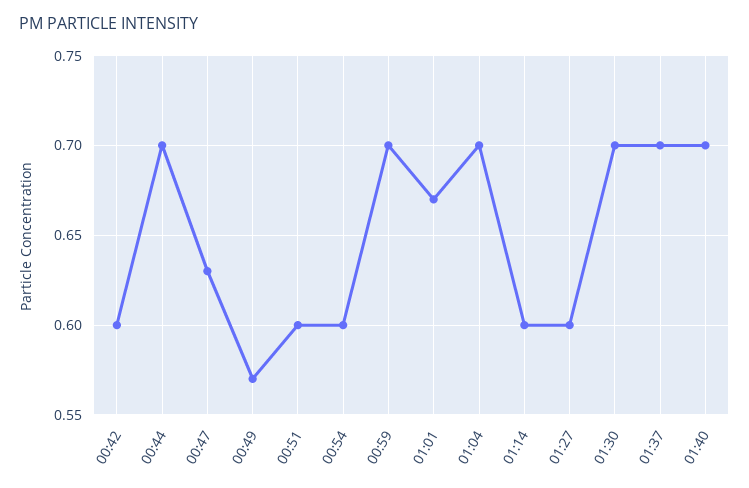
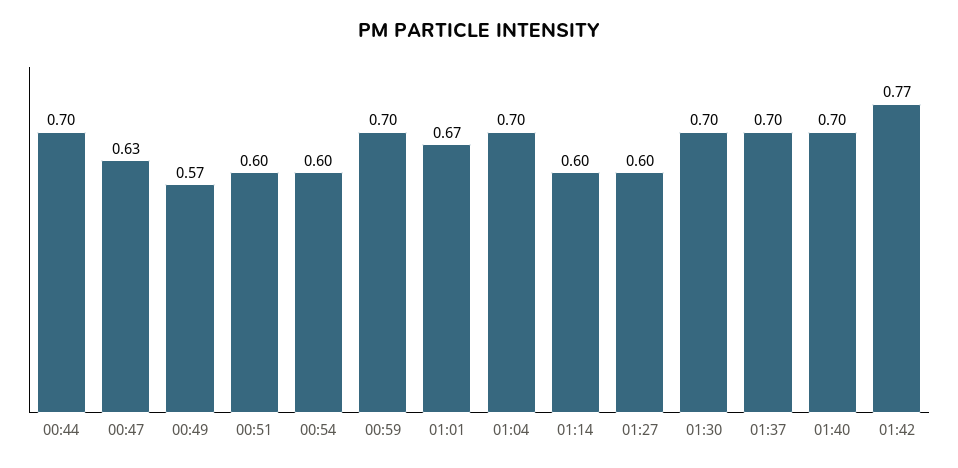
00:42: 0.6 -> none
01:42: none -> 0.77

